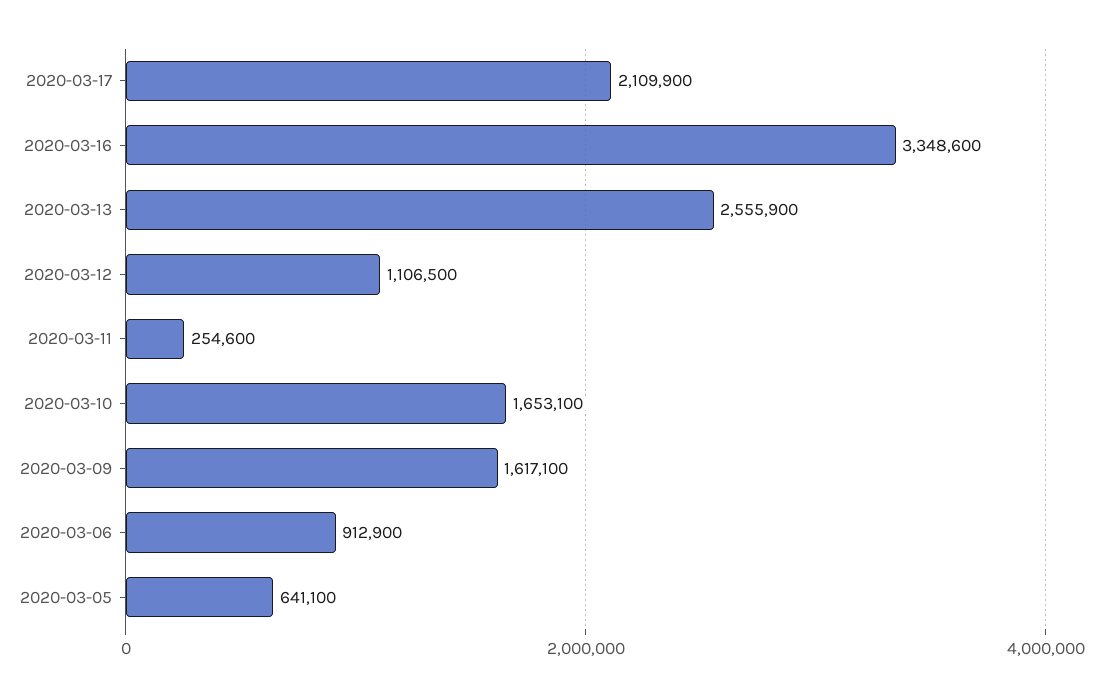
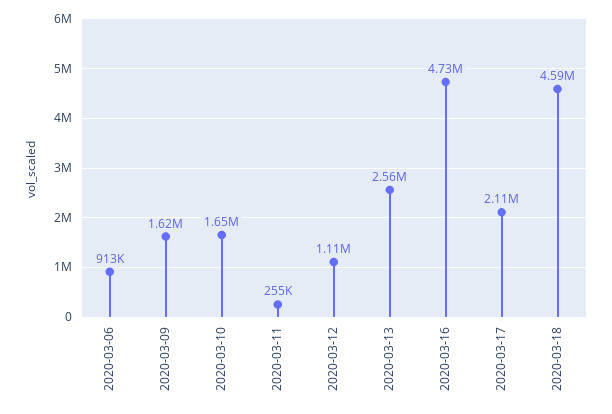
2020-03-16: 3348600 -> 4730000
2020-03-05: 641100 -> none
2020-03-18: none -> 4590000

